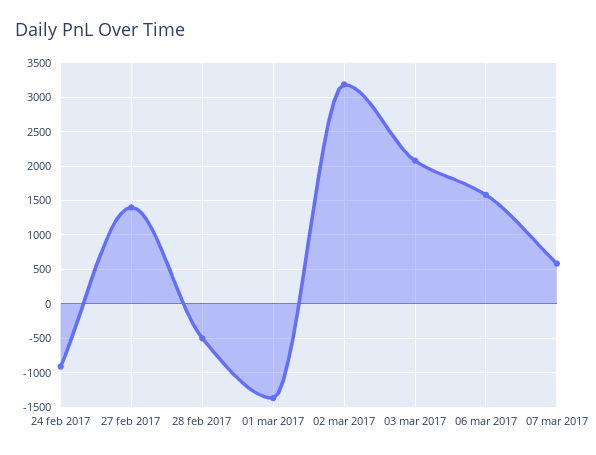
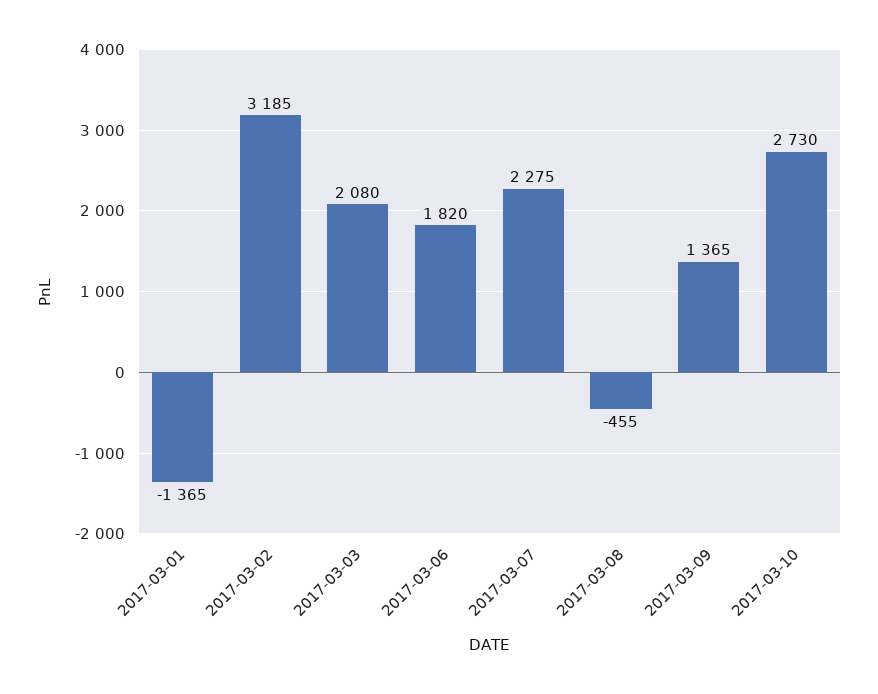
24 feb 2017: -900 -> none
27 feb 2017: 1400 -> none
28 feb 2017: -500 -> none
06 mar 2017: 1600 -> 1820
07 mar 2017: 600 -> 2275
2017-03-08: none -> -455
2017-03-09: none -> 1365
2017-03-10: none -> 2730

